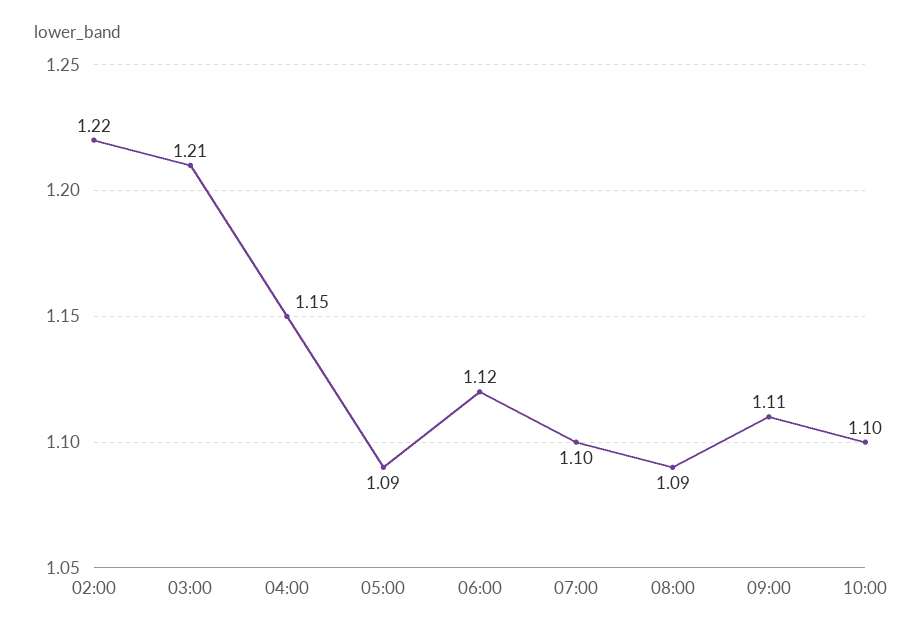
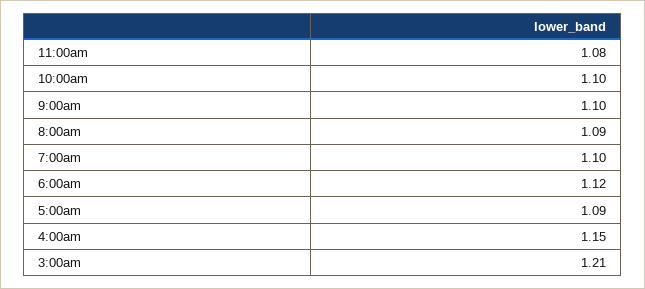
02:00: 1.22 -> none
09:00: 1.11 -> 1.1
11:00am: none -> 1.08

